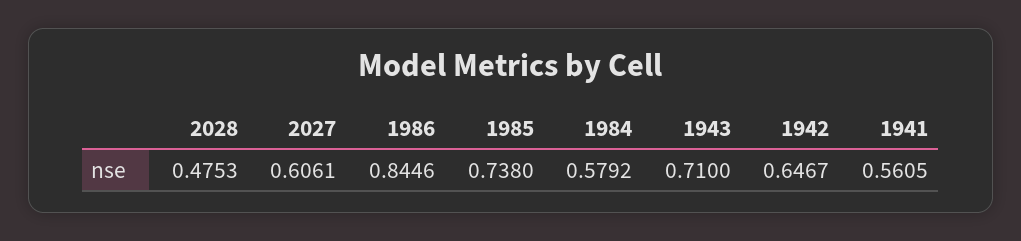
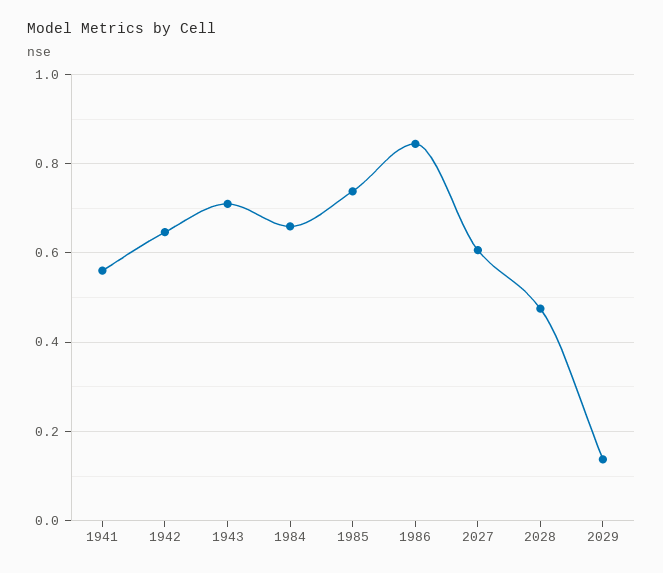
1984: 0.5792 -> 0.66
2029: none -> 0.14

